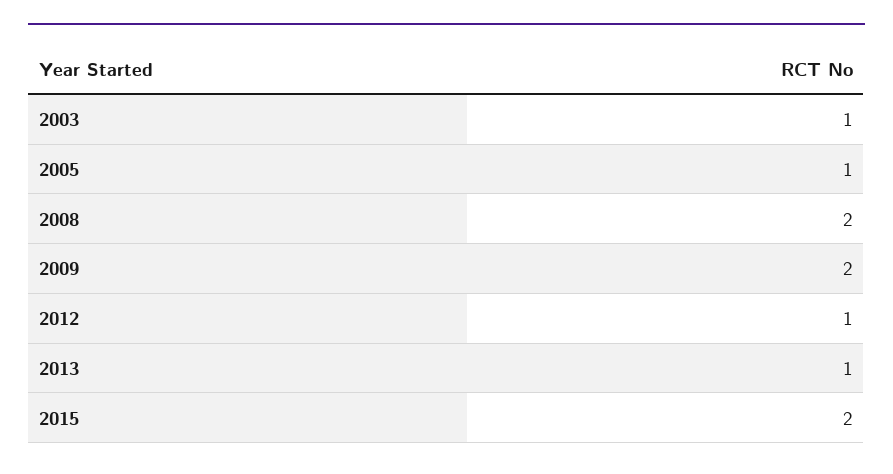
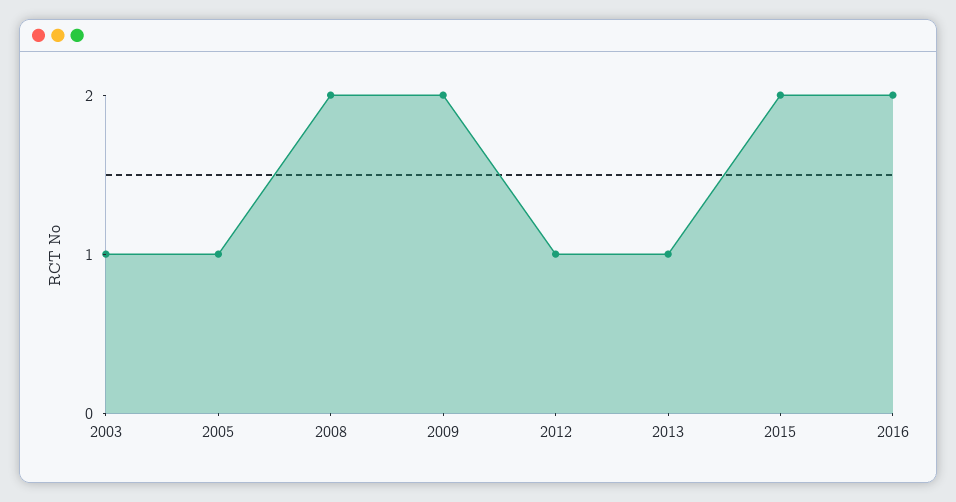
2016: none -> 2

